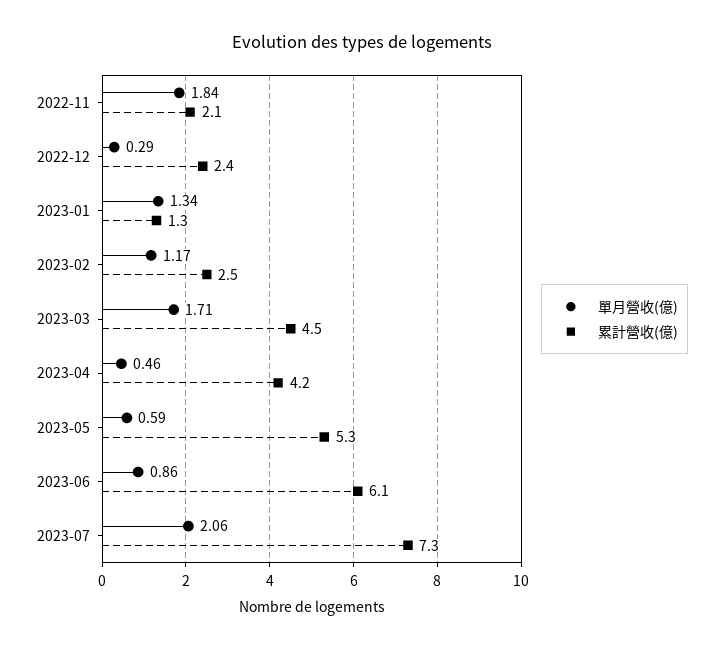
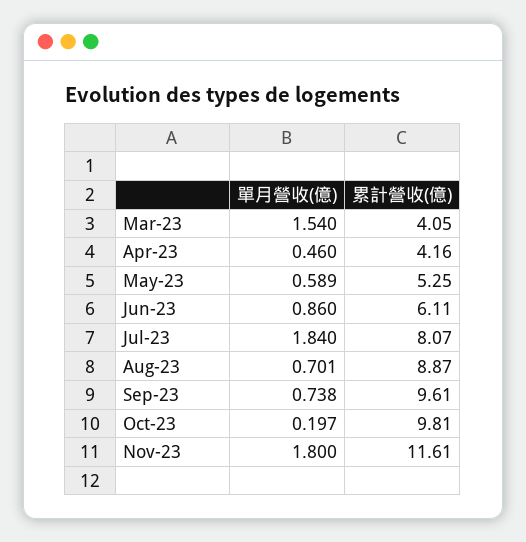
單月營收(億), 2022-11: 1.84 -> none
累計營收(億), 2022-11: 2.1 -> none
單月營收(億), 2022-12: 0.29 -> none
累計營收(億), 2022-12: 2.4 -> none
單月營收(億), 2023-01: 1.34 -> none
累計營收(億), 2023-01: 1.3 -> none
單月營收(億), 2023-02: 1.17 -> none
累計營收(億), 2023-02: 2.5 -> none
單月營收(億), 2023-03: 1.71 -> 1.54
累計營收(億), 2023-03: 4.5 -> 4.05
單月營收(億), 2023-07: 2.06 -> 1.84
累計營收(億), 2023-07: 7.3 -> 8.07
單月營收(億), Aug-23: none -> 0.701
累計營收(億), Aug-23: none -> 8.87
單月營收(億), Sep-23: none -> 0.738
累計營收(億), Sep-23: none -> 9.61
單月營收(億), Oct-23: none -> 0.197
累計營收(億), Oct-23: none -> 9.81
單月營收(億), Nov-23: none -> 1.8
累計營收(億), Nov-23: none -> 11.61

